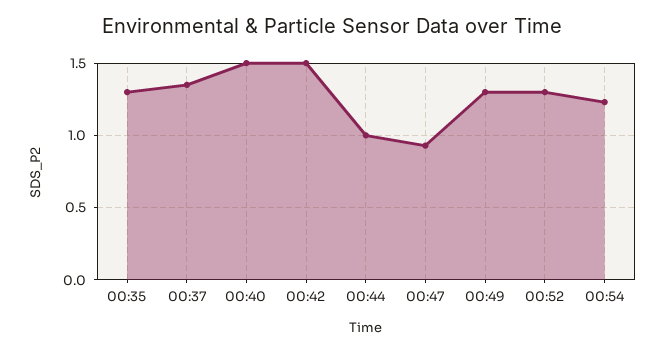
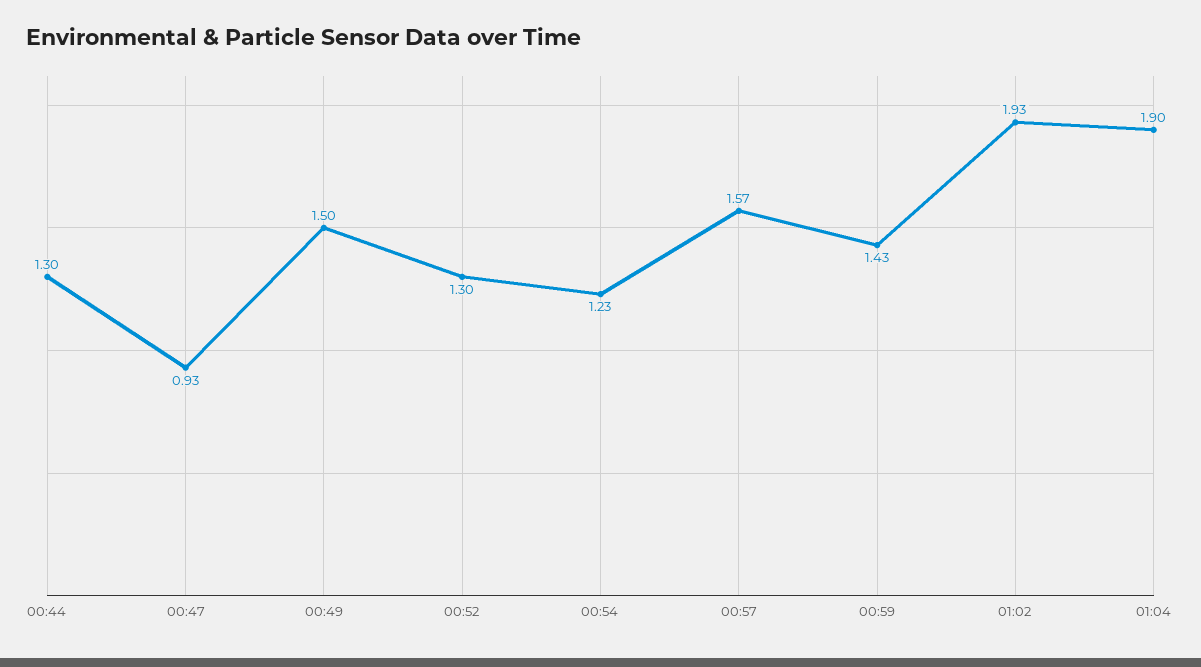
00:35: 1.3 -> none
00:37: 1.35 -> none
00:40: 1.5 -> none
00:42: 1.5 -> none
00:44: 1 -> 1.3
00:49: 1.3 -> 1.5
00:57: none -> 1.57
00:59: none -> 1.43
01:02: none -> 1.93
01:04: none -> 1.9

